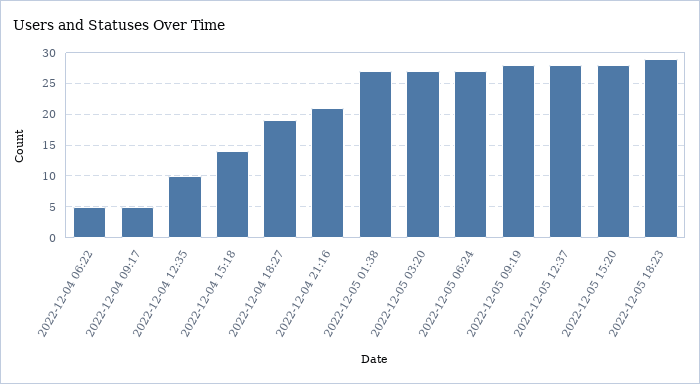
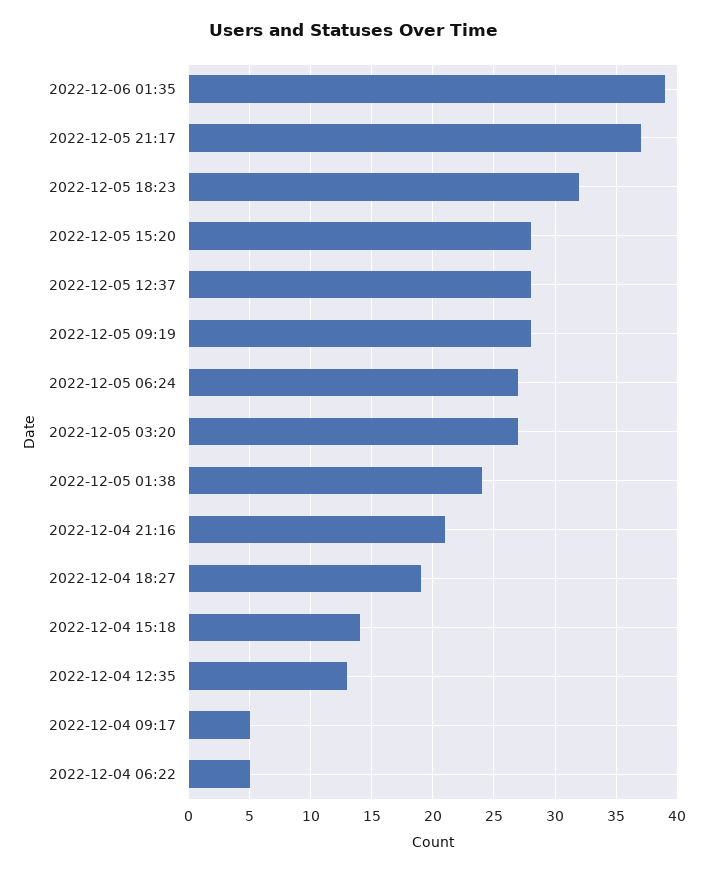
2022-12-04 12:35: 10 -> 13
2022-12-05 01:38: 27 -> 24
2022-12-05 18:23: 29 -> 32
2022-12-06 01:35: none -> 39
2022-12-05 21:17: none -> 37

